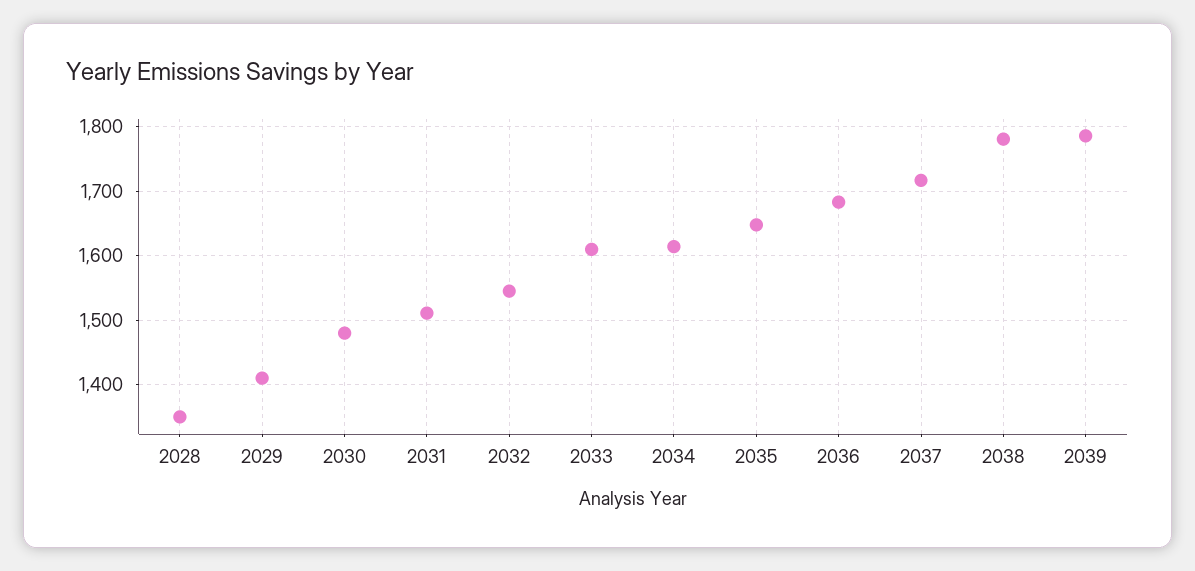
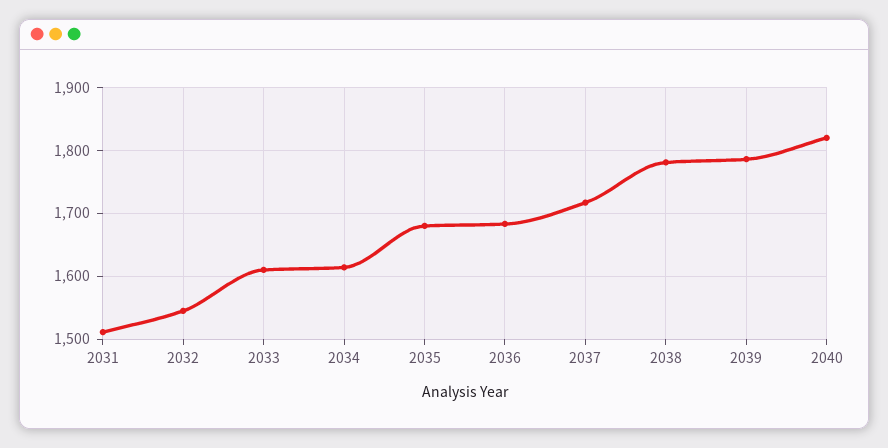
2028: 1350 -> none
2029: 1410 -> none
2030: 1480 -> none
2035: 1650 -> 1680
2040: none -> 1820

